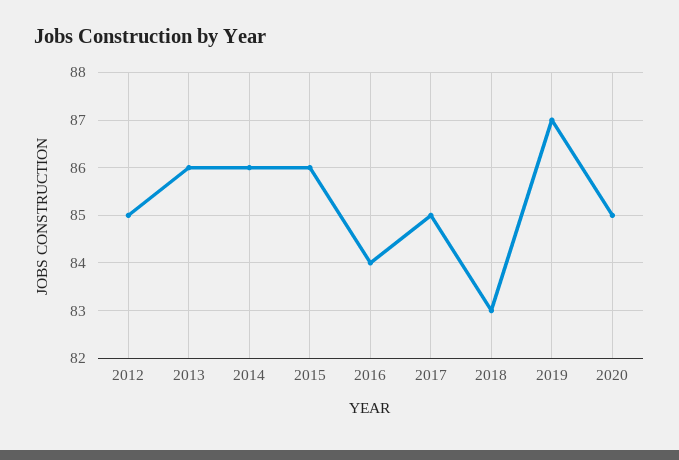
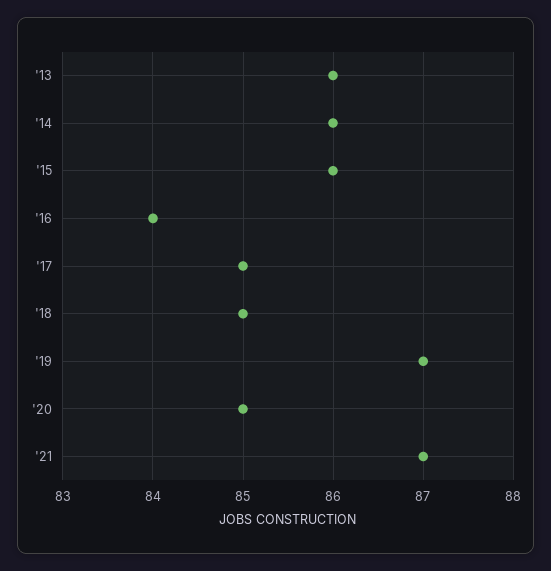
2012: 85 -> none
2018: 83 -> 85
'21: none -> 87

